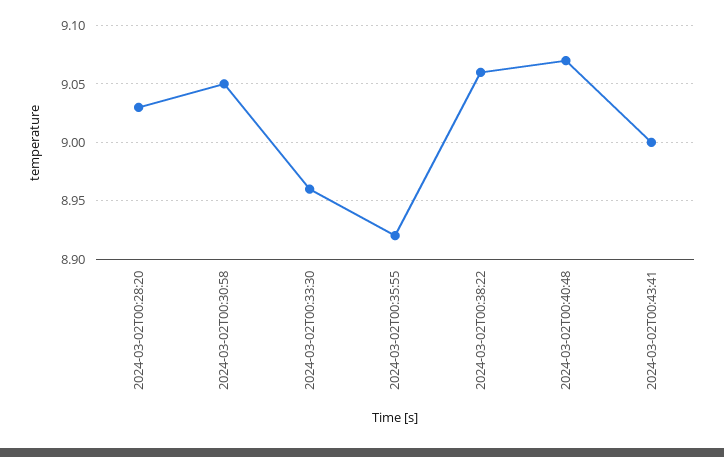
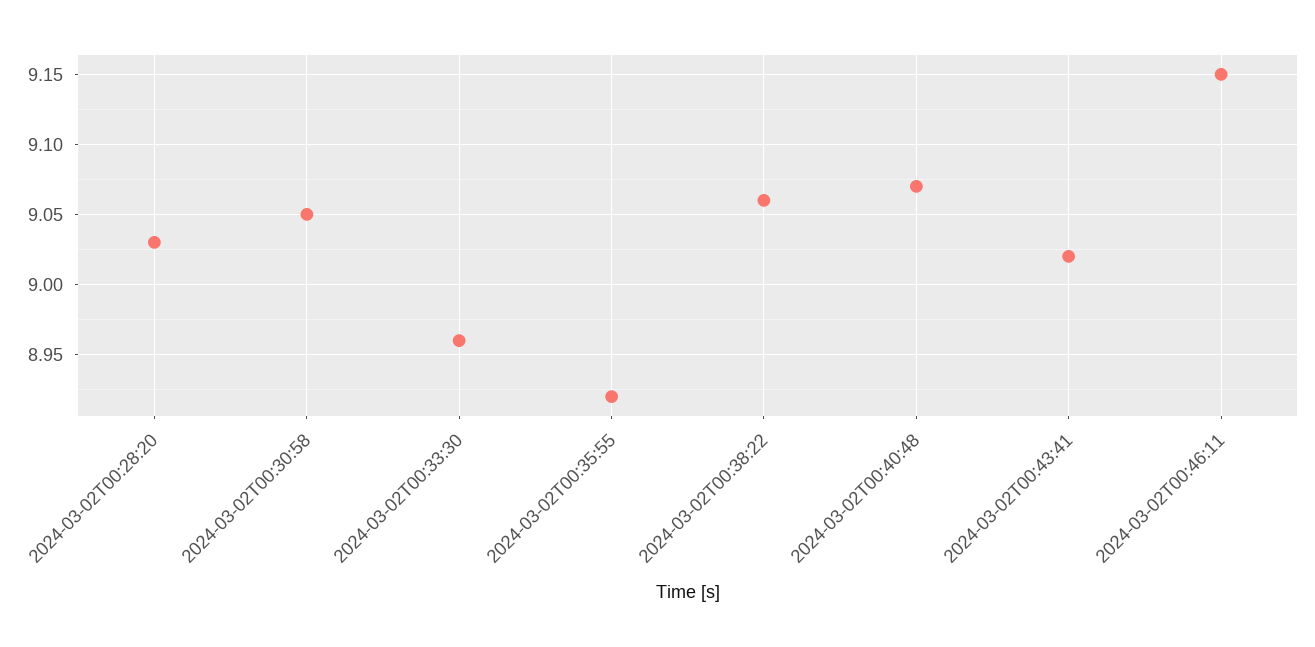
2024-03-02T00:43:41: 9 -> 9.02
2024-03-02T00:46:11: none -> 9.15

